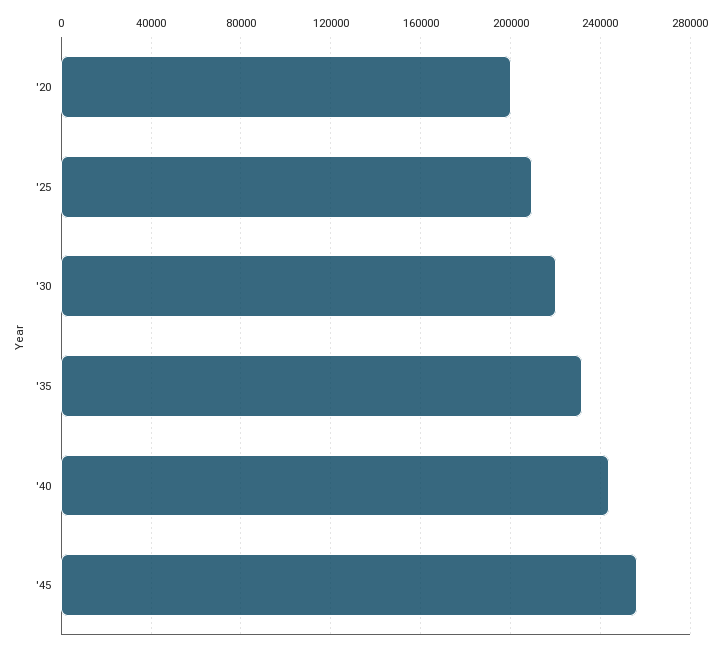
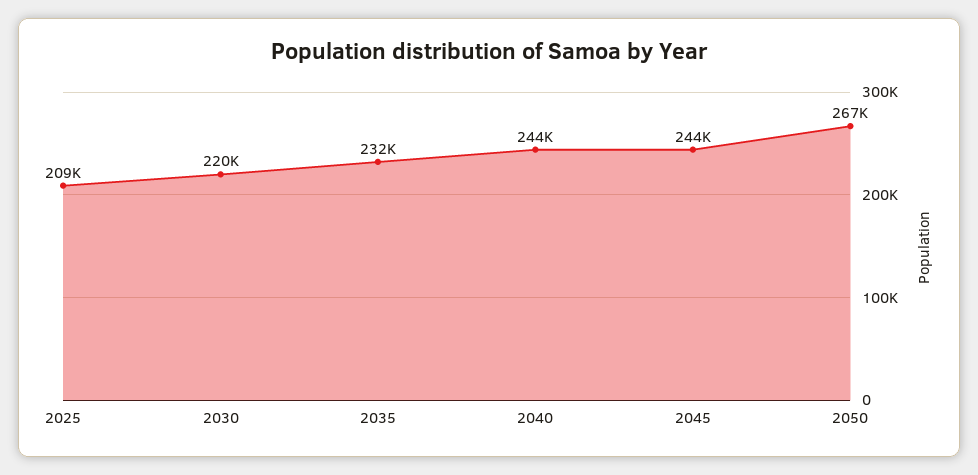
'20: 200000 -> none
'45: 255000 -> 244000
2050: none -> 267000

